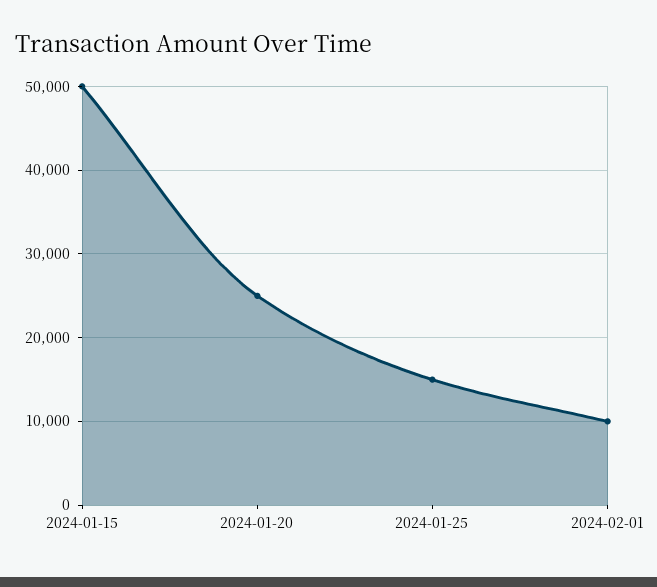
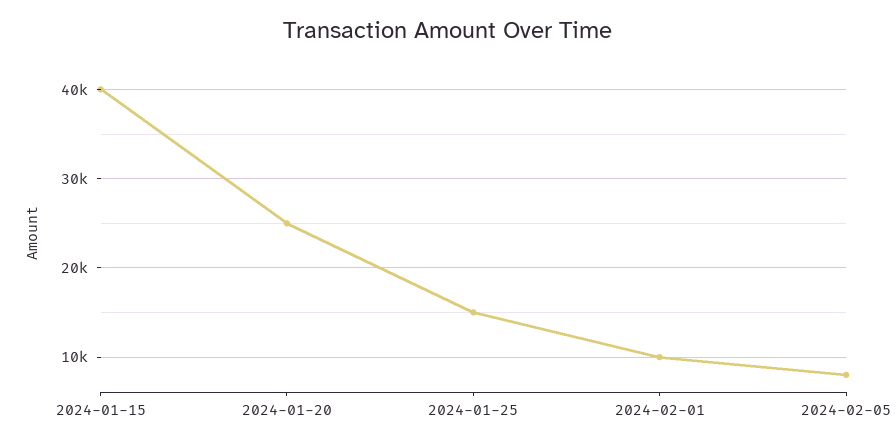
2024-01-15: 50000 -> 40000
2024-02-05: none -> 8000

